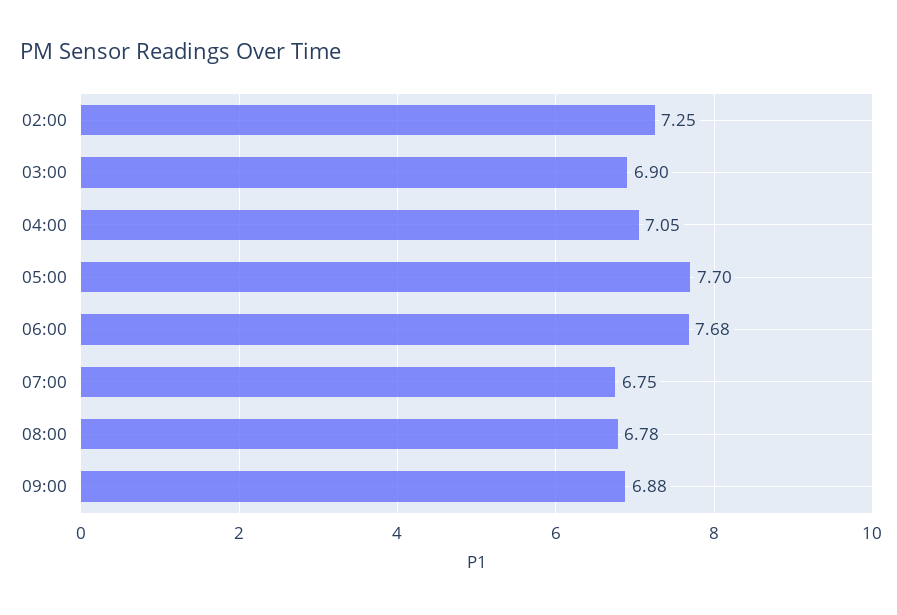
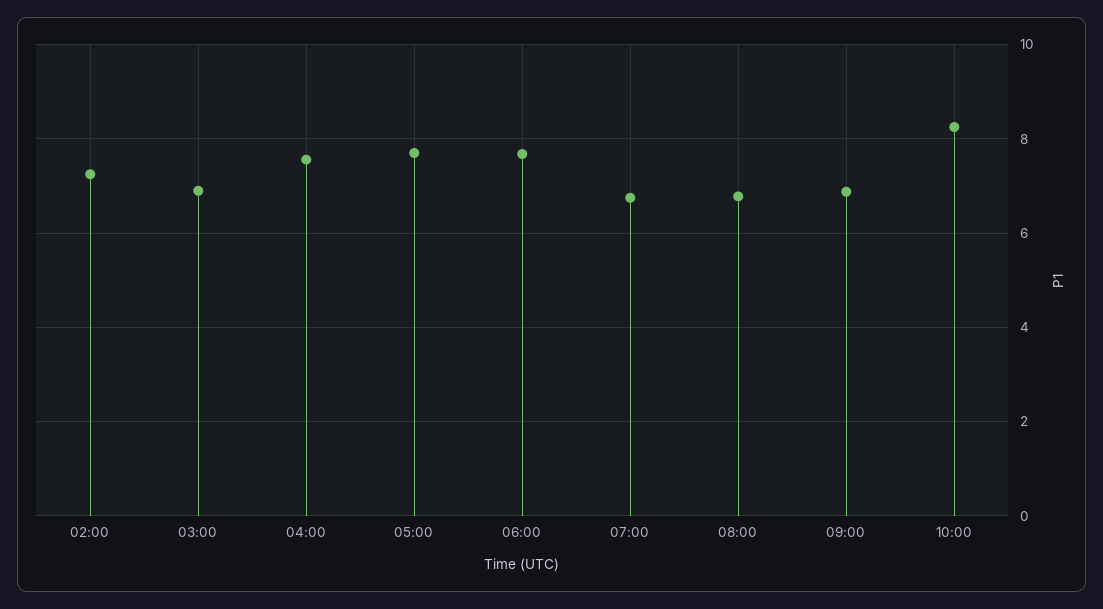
04:00: 7.05 -> 7.6
10:00: none -> 8.2

